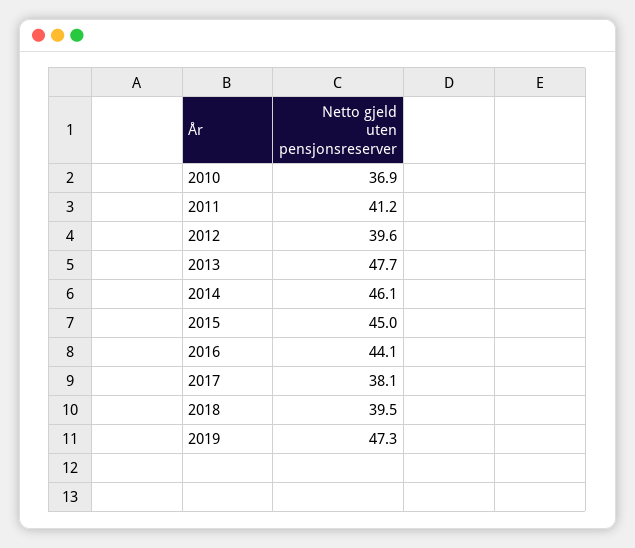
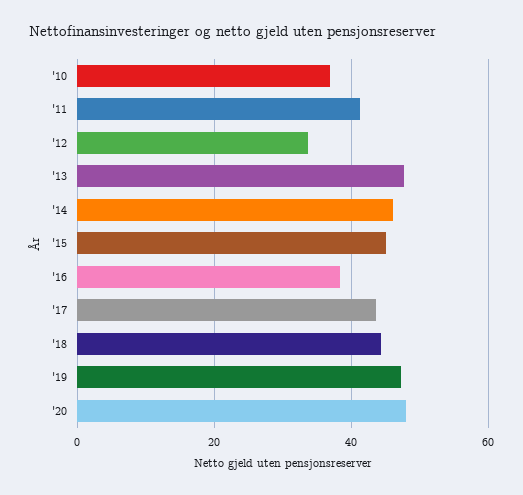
2012: 39.6 -> 34
2016: 44.1 -> 38
2017: 38.1 -> 44
2018: 39.5 -> 44
'20: none -> 48

